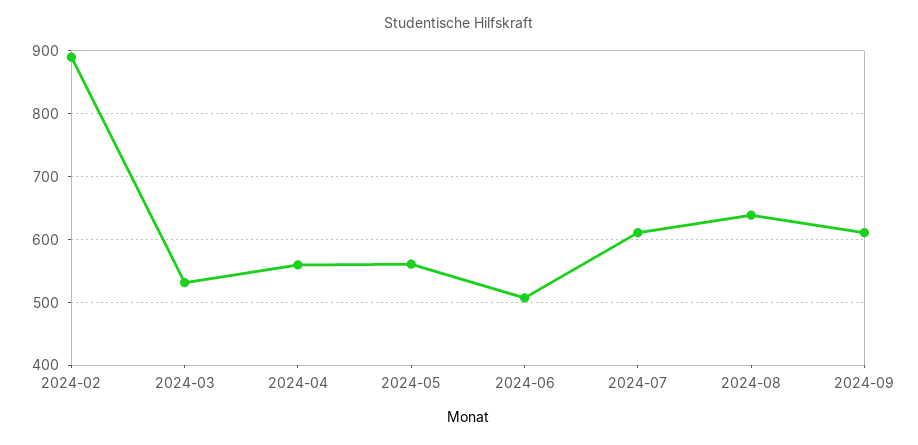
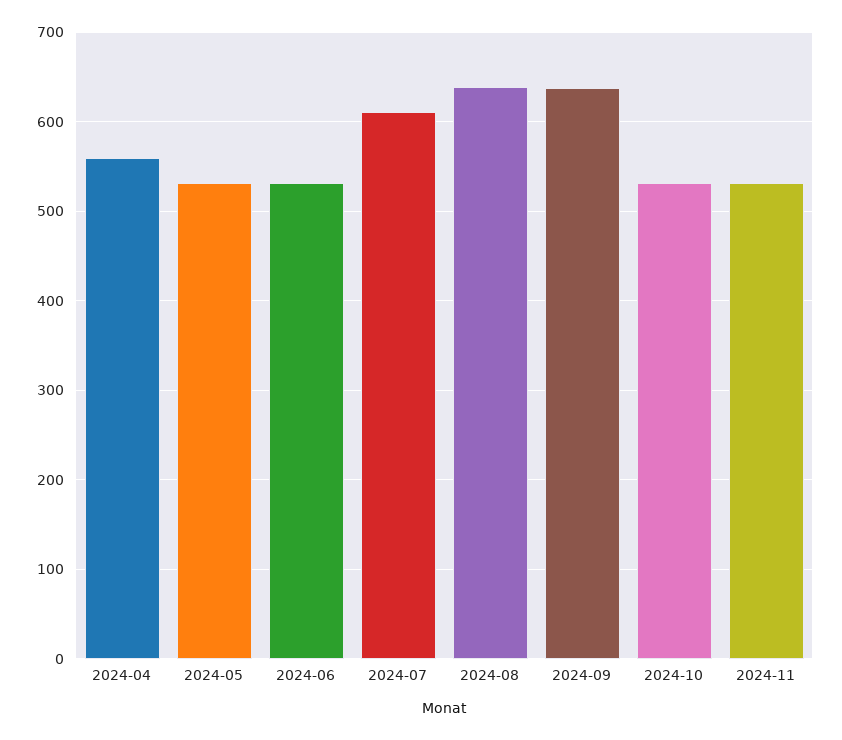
2024-02: 890 -> none
2024-03: 530 -> none
2024-05: 560 -> 530
2024-06: 510 -> 530
2024-09: 610 -> 640
2024-10: none -> 530
2024-11: none -> 530

